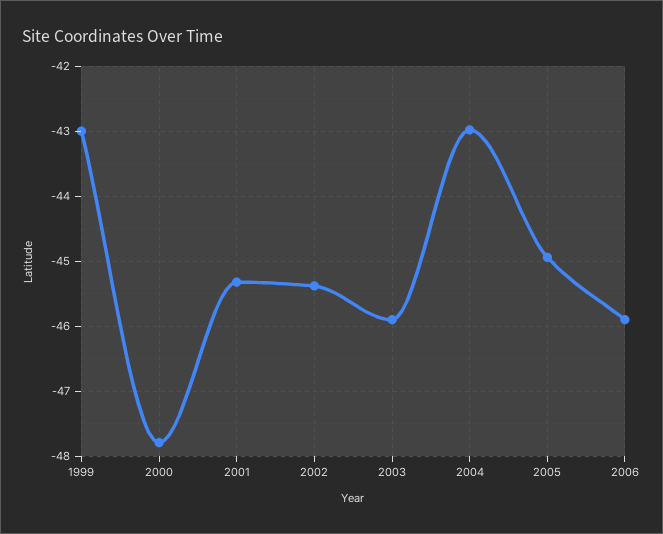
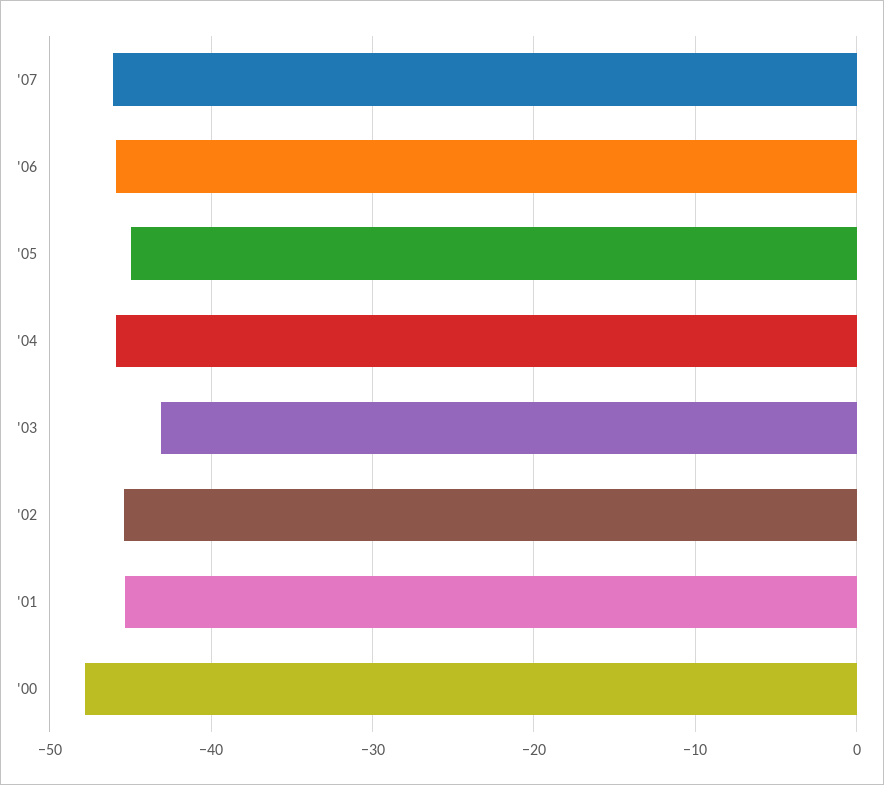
1999: -43 -> none
2003: -45.9 -> -43
2004: -43 -> -46
'07: none -> -46

